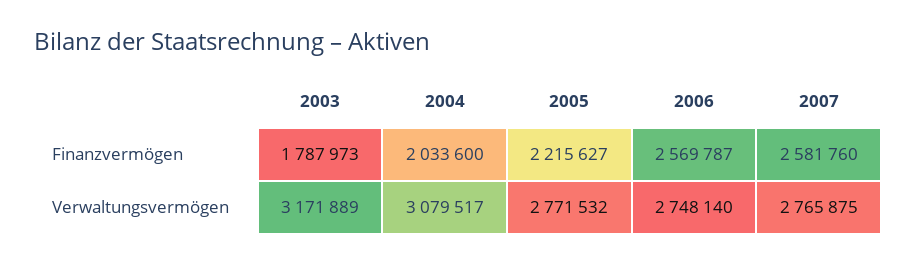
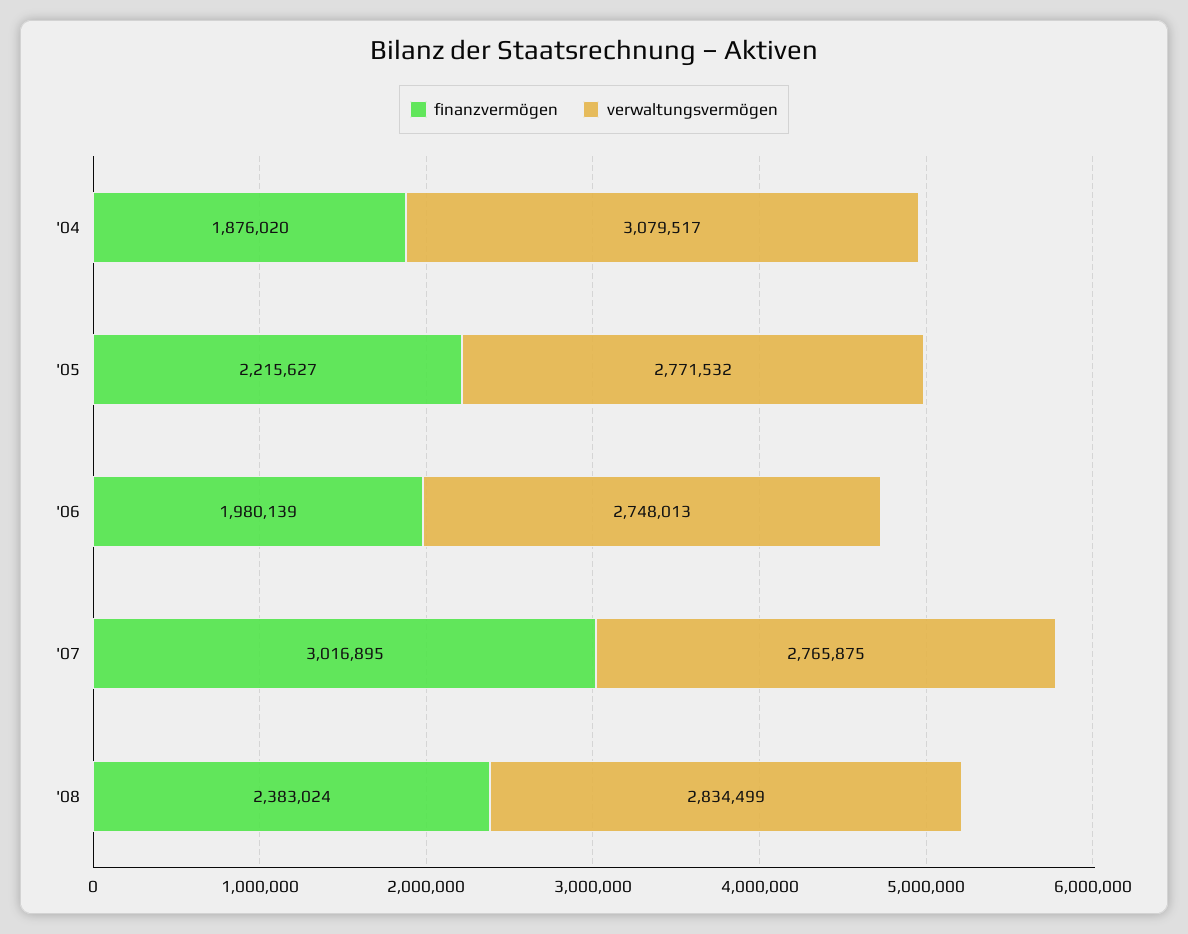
Finanzvermögen, 2003: 1787973 -> none
Finanzvermögen, 2004: 2033600 -> 1876020
Finanzvermögen, 2006: 2569787 -> 1980139
Finanzvermögen, 2007: 2581760 -> 3016895
Verwaltungsvermögen, 2003: 3171889 -> none
Verwaltungsvermögen, 2006: 2748140 -> 2748013
Finanzvermögen, '08: none -> 2383024
Verwaltungsvermögen, '08: none -> 2834499

